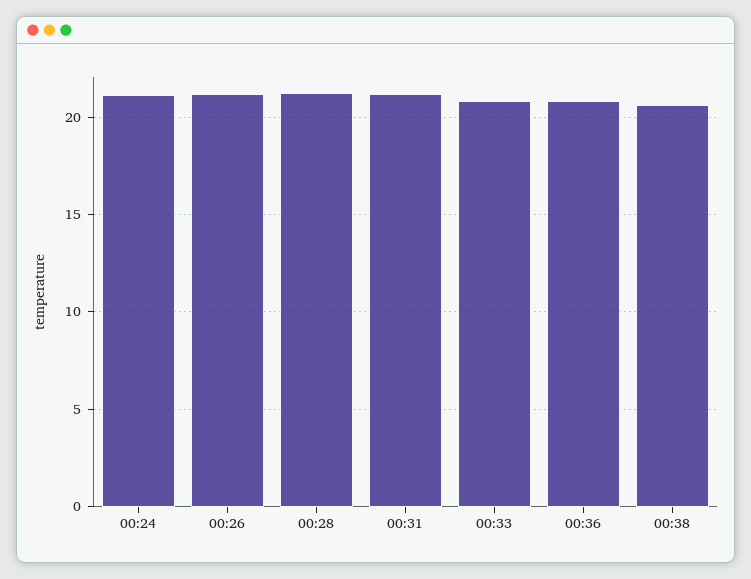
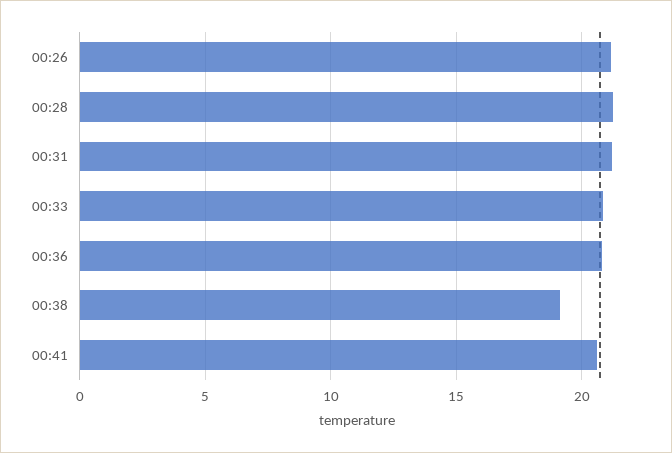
00:24: 21 -> none
00:38: 20.5 -> 19
00:41: none -> 20.5

